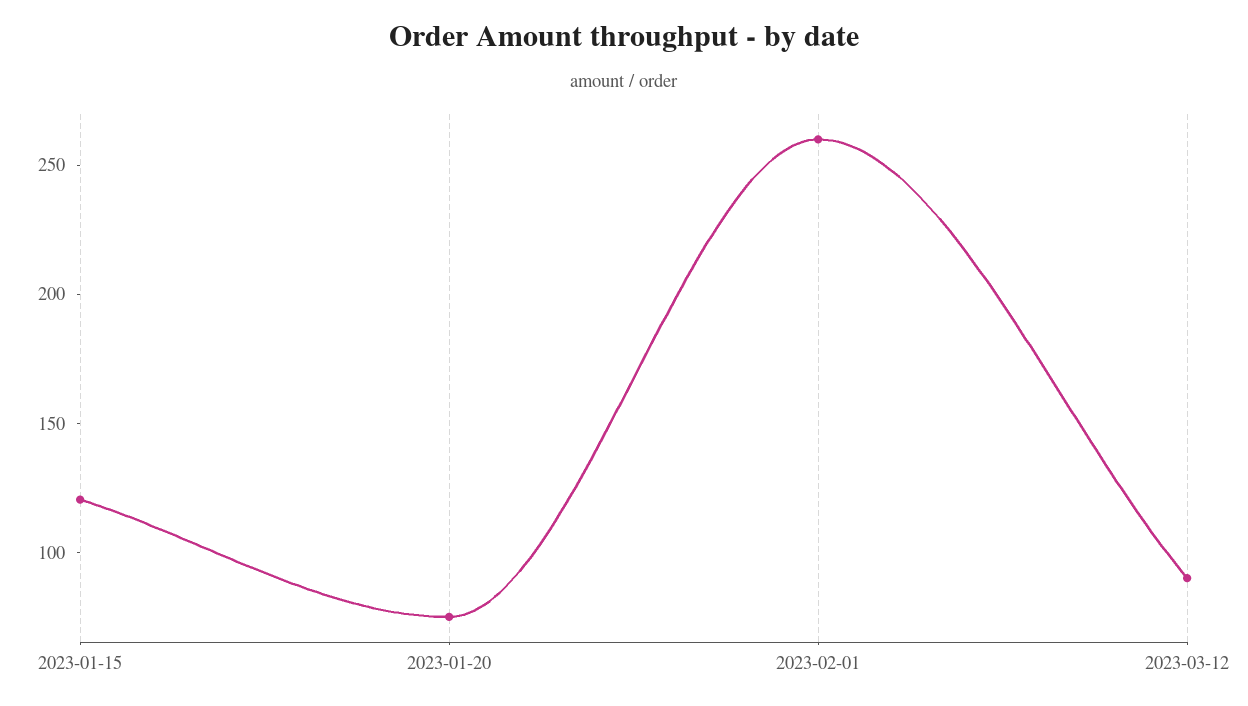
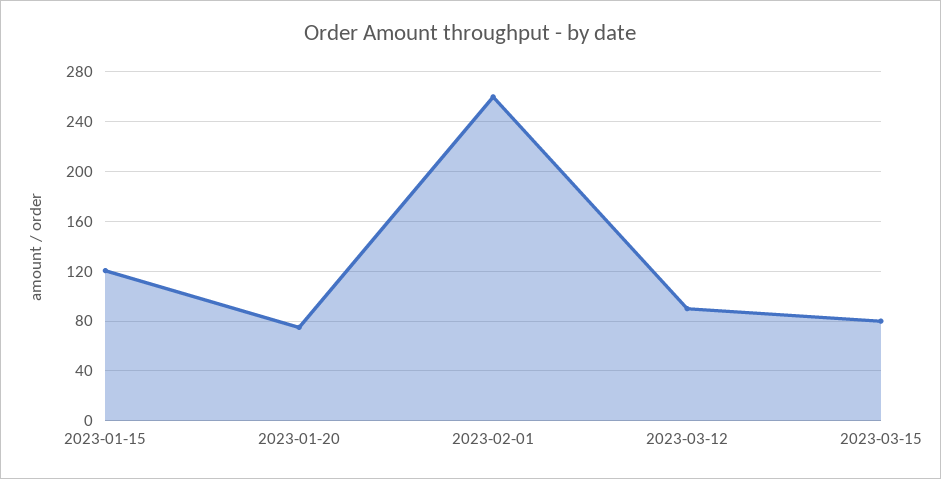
2023-03-15: none -> 80

